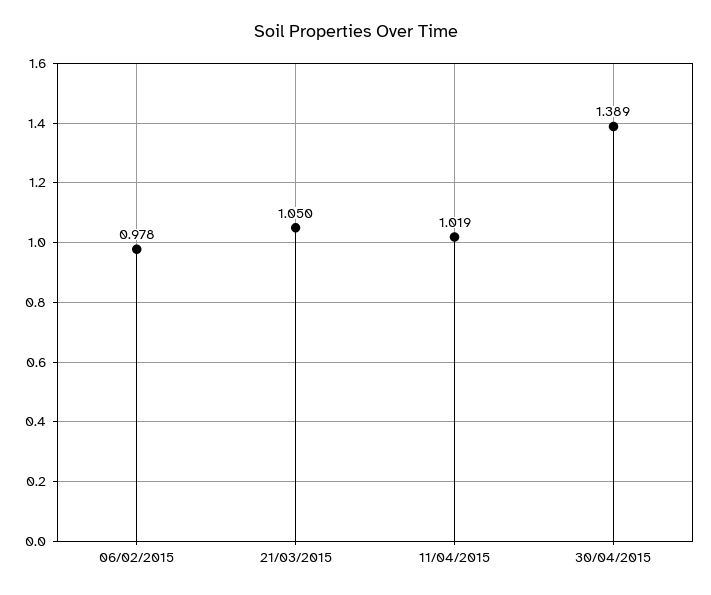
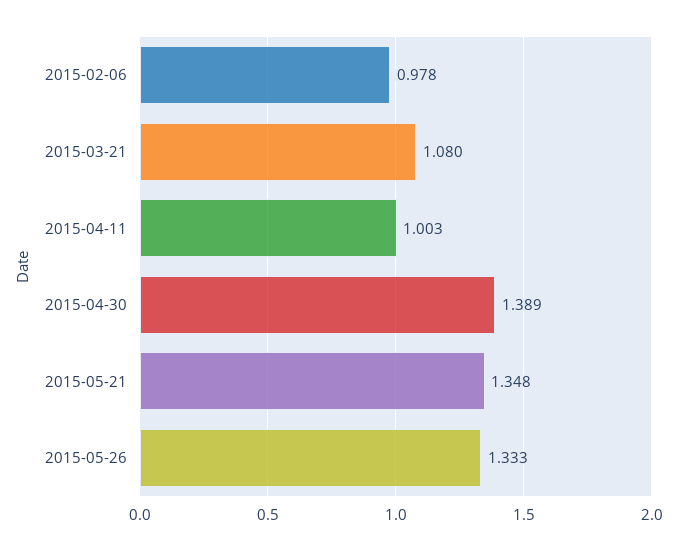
21/03/2015: 1.05 -> 1.08
11/04/2015: 1.019 -> 1.003
2015-05-21: none -> 1.348
2015-05-26: none -> 1.333

